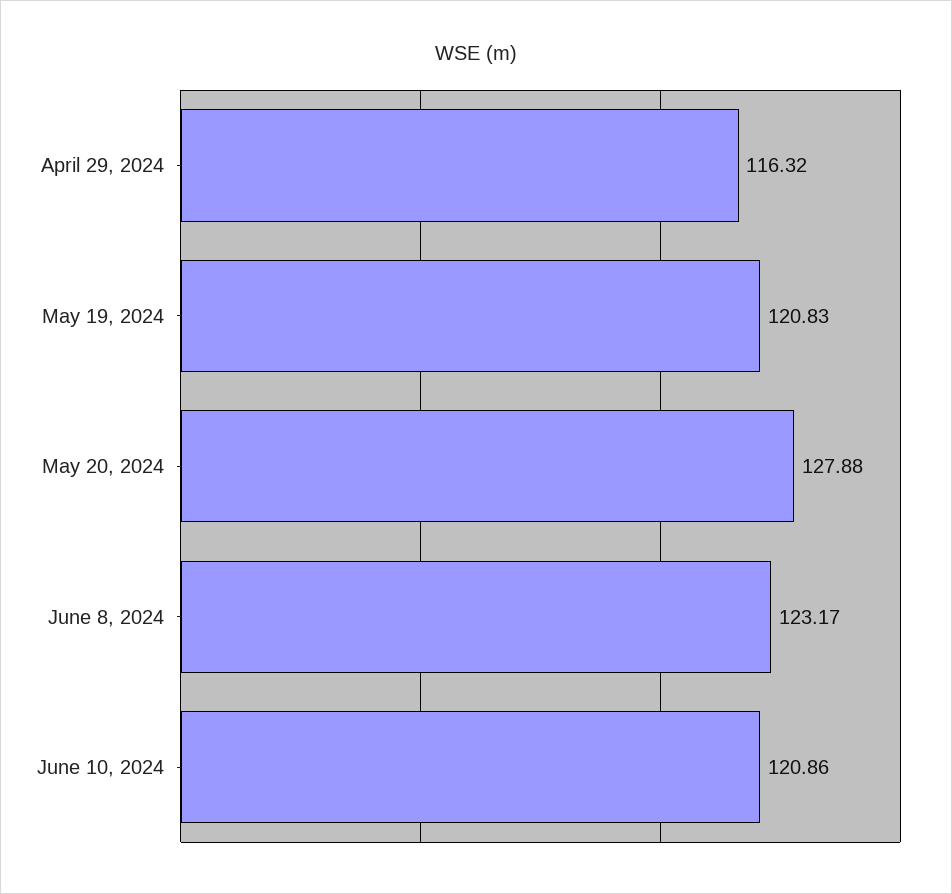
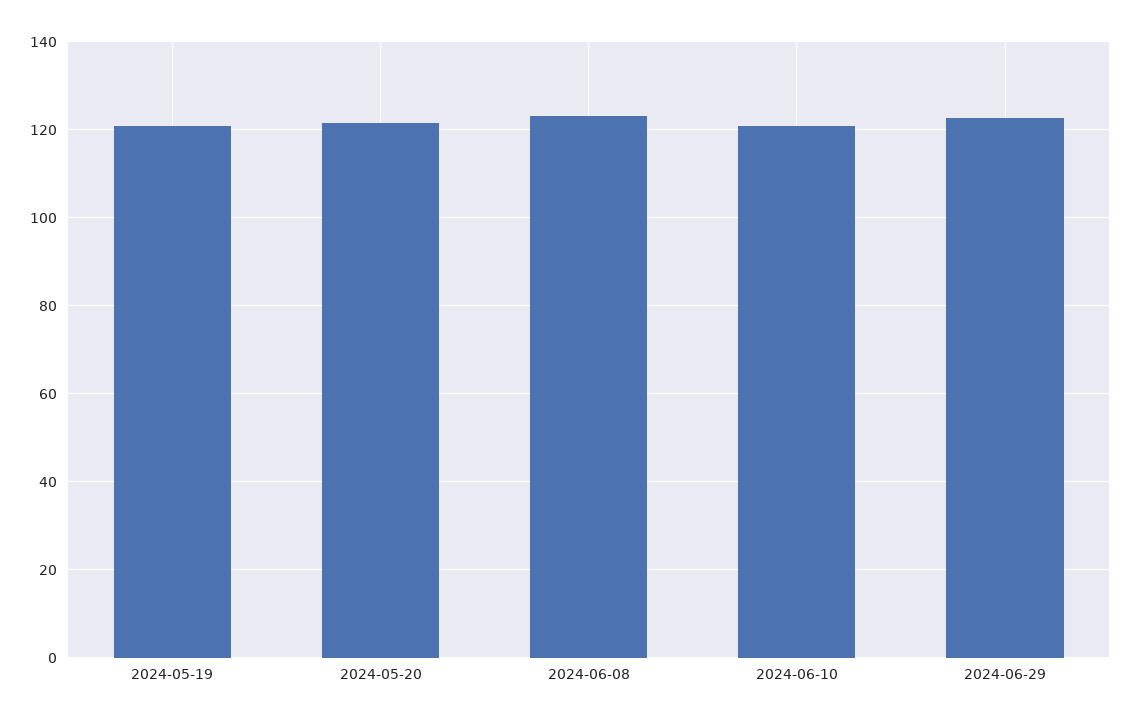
April 29, 2024: 116.32 -> none
May 20, 2024: 127.88 -> 122
2024-06-29: none -> 122

